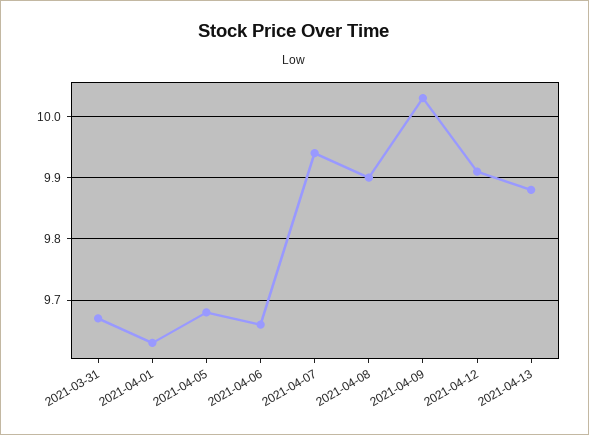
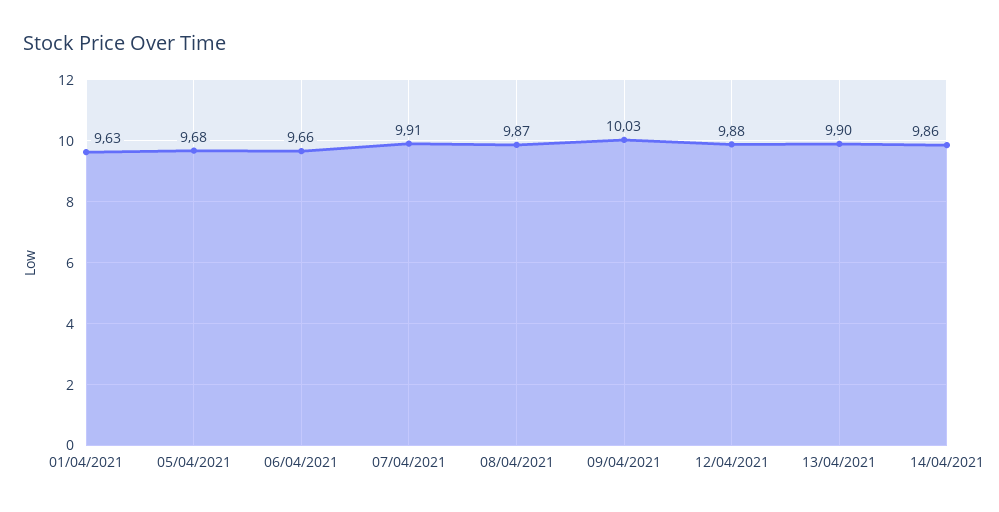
2021-03-31: 9.67 -> none
2021-04-07: 9.94 -> 9.91
2021-04-08: 9.9 -> 9.87
2021-04-12: 9.91 -> 9.88
2021-04-13: 9.88 -> 9.9
14/04/2021: none -> 9.86

